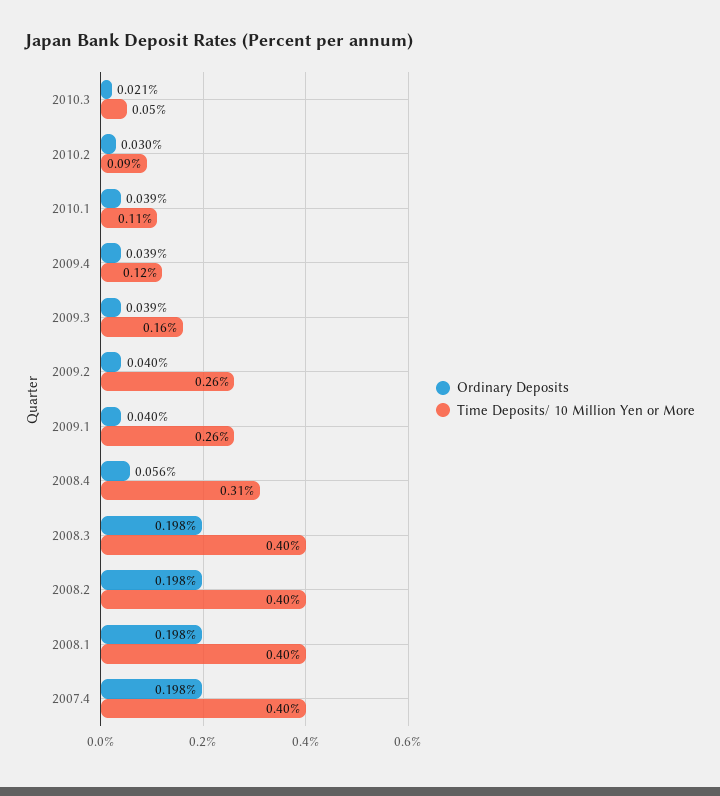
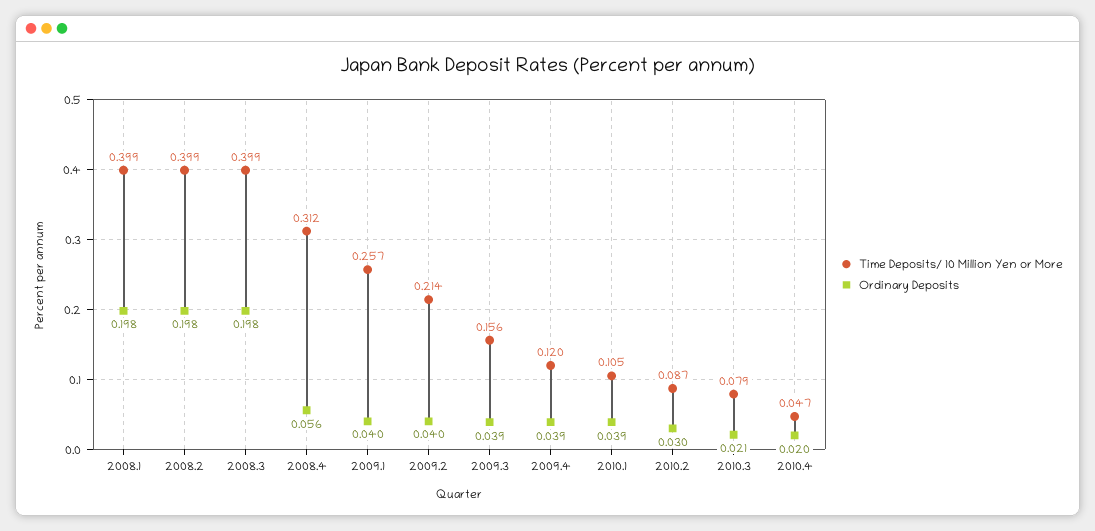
Time Deposits/ 10 Million Yen or More, 2010.3: 0.05 -> 0.079
Time Deposits/ 10 Million Yen or More, 2009.2: 0.26 -> 0.214
Ordinary Deposits, 2007.4: 0.198 -> none
Time Deposits/ 10 Million Yen or More, 2007.4: 0.4 -> none
Time Deposits/ 10 Million Yen or More, 2010.4: none -> 0.047
Ordinary Deposits, 2010.4: none -> 0.02

